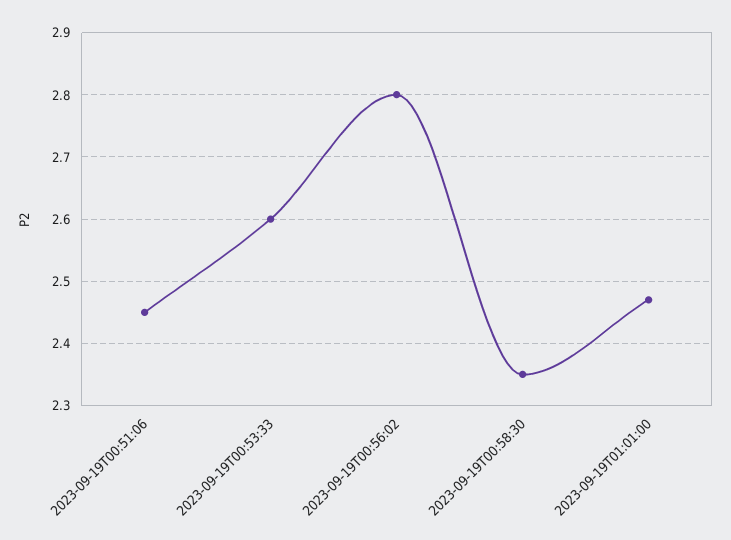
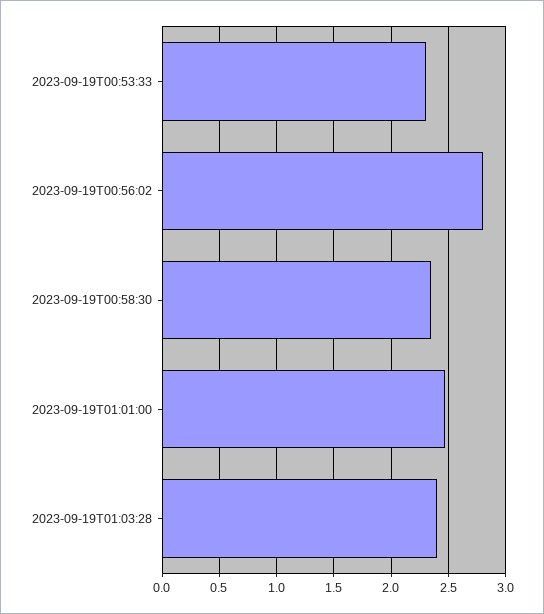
2023-09-19T00:51:06: 2.45 -> none
2023-09-19T00:53:33: 2.6 -> 2.3
2023-09-19T01:03:28: none -> 2.4

